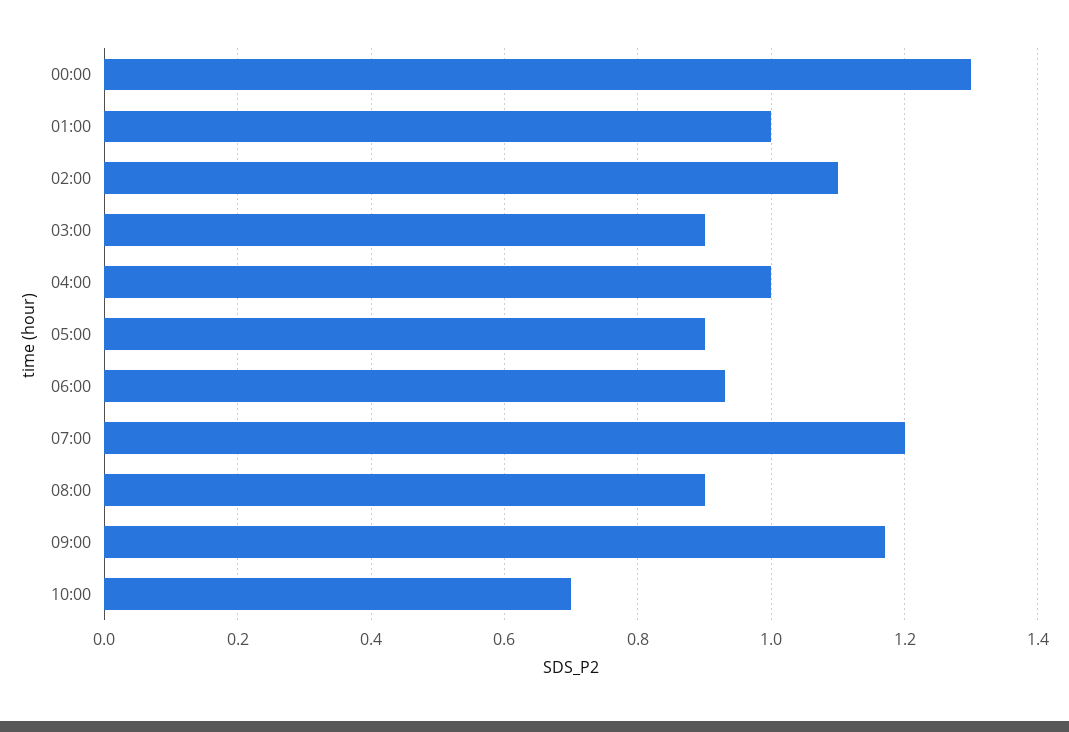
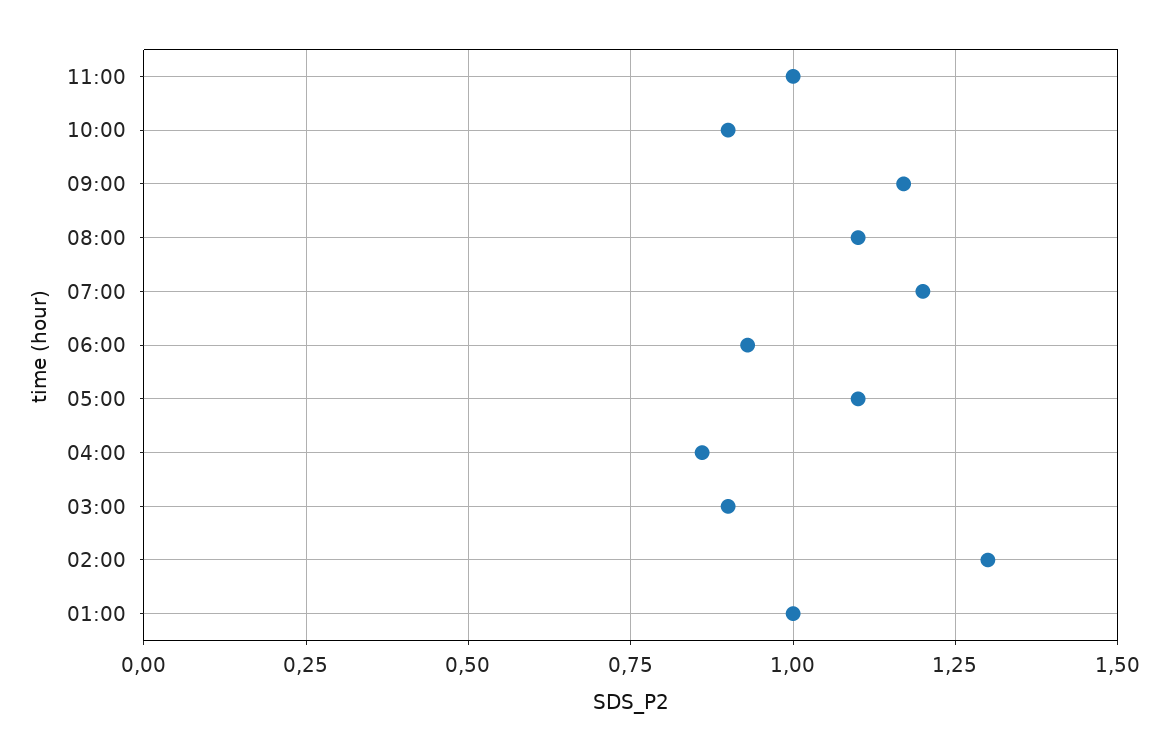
00:00: 1.3 -> none
02:00: 1.1 -> 1.3
04:00: 1 -> 0.85
05:00: 0.9 -> 1.1
08:00: 0.9 -> 1.1
10:00: 0.7 -> 0.9
11:00: none -> 1

